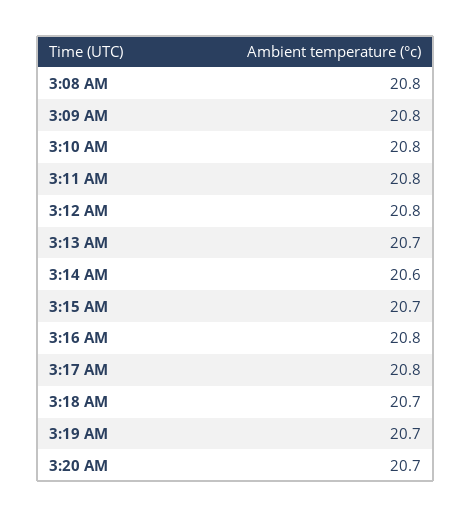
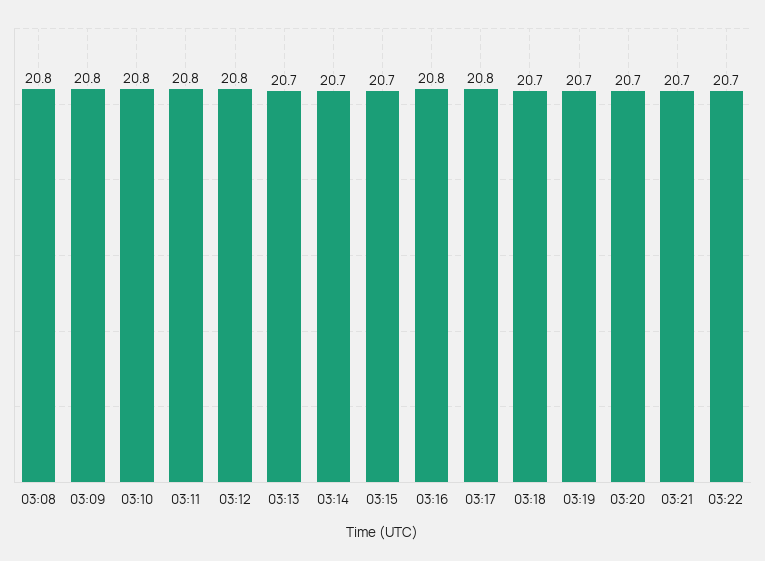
3:14 AM: 20.6 -> 20.7
03:21: none -> 20.7
03:22: none -> 20.7

